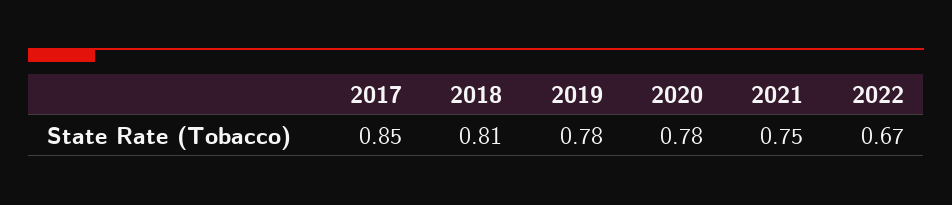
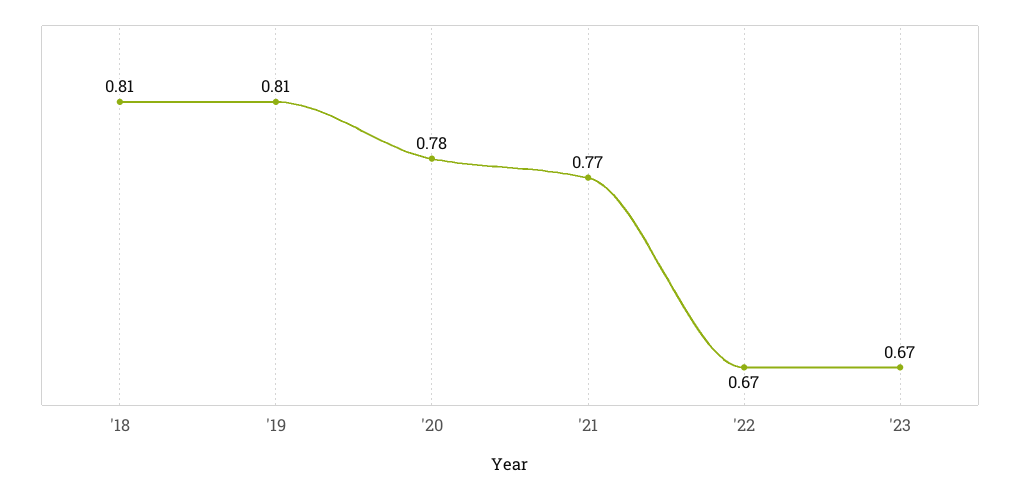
2017: 0.85 -> none
2019: 0.78 -> 0.81
2021: 0.75 -> 0.77
'23: none -> 0.67

